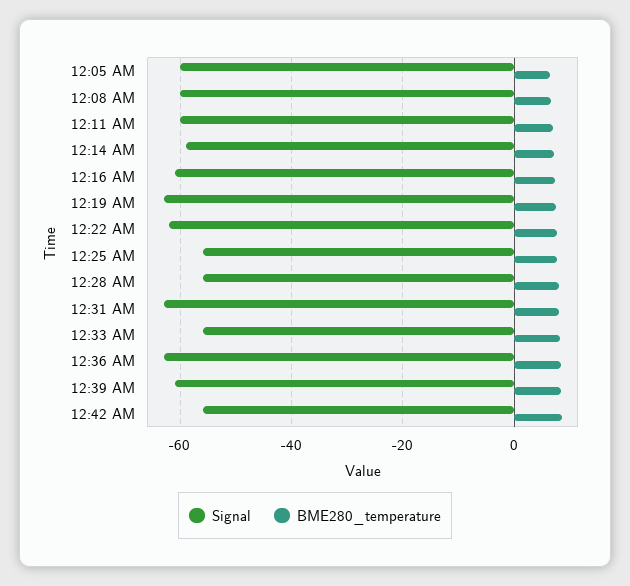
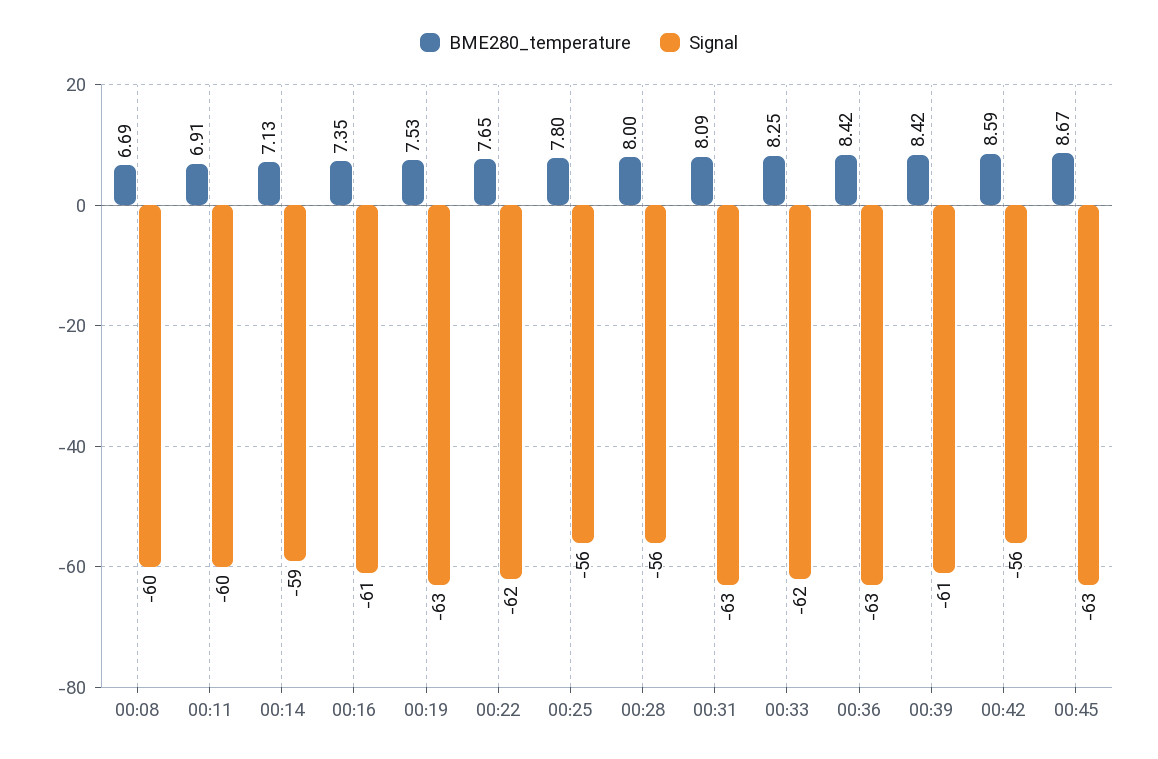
Signal, 12:05 AM: -60 -> none
BME280_temperature, 12:05 AM: 6 -> none
Signal, 12:33 AM: -56 -> -62
BME280_temperature, 00:45: none -> 8.67
Signal, 00:45: none -> -63

